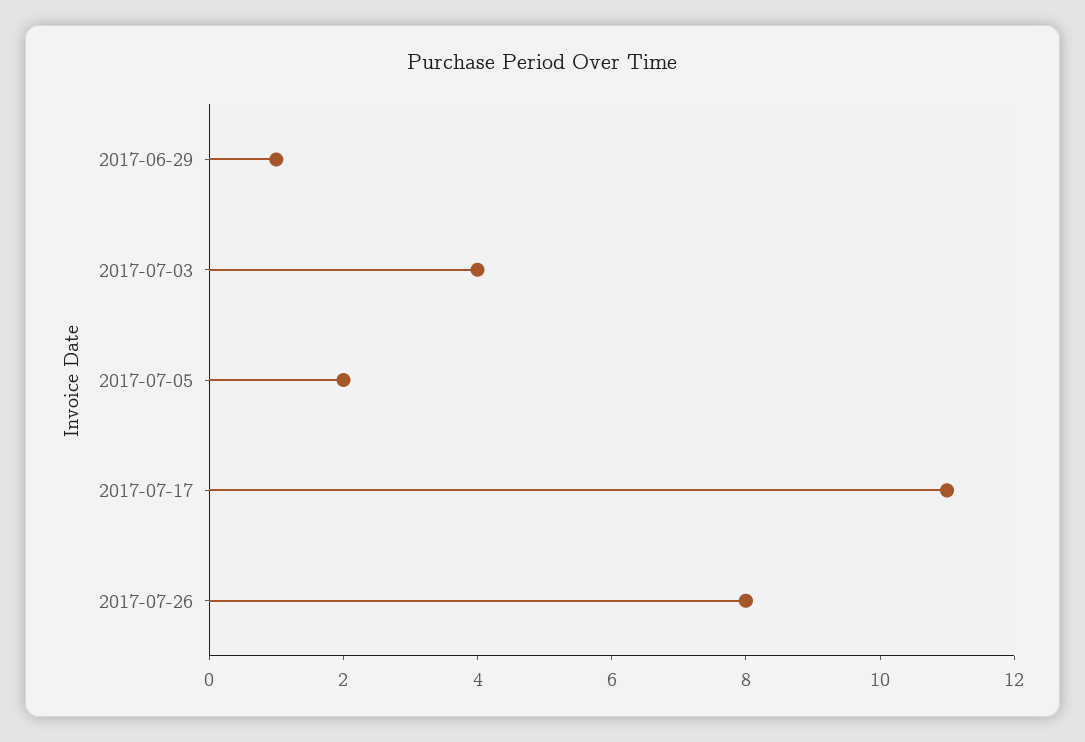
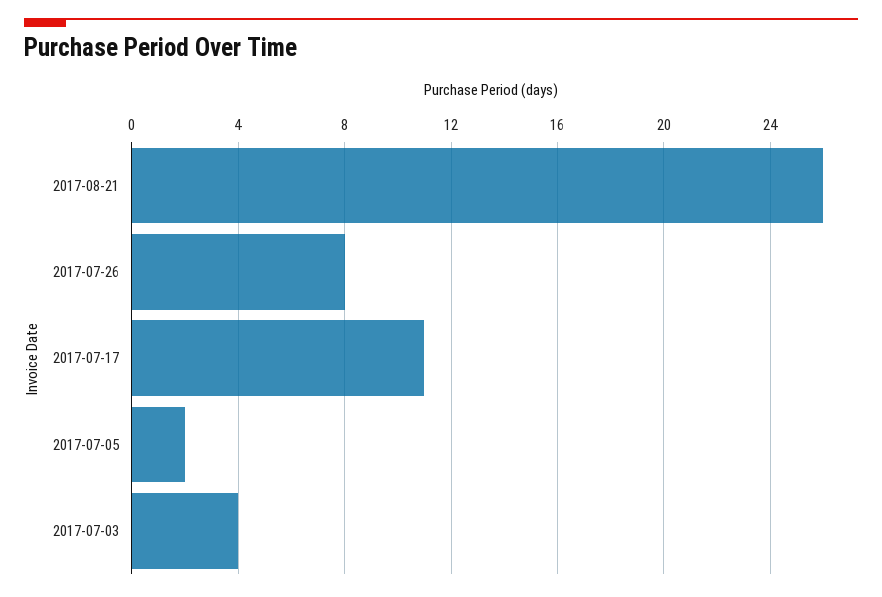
2017-06-29: 1 -> none
2017-08-21: none -> 26

